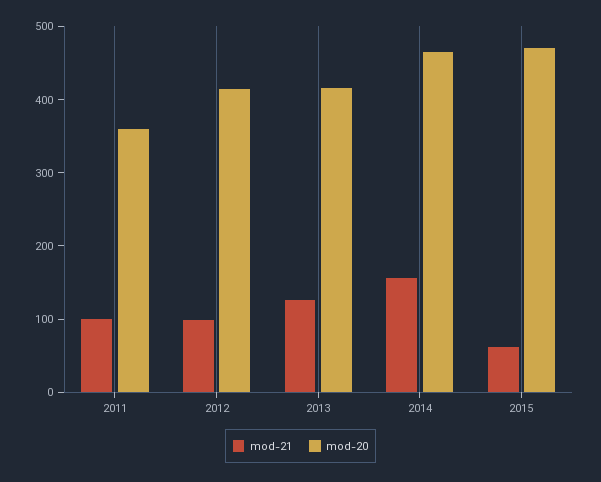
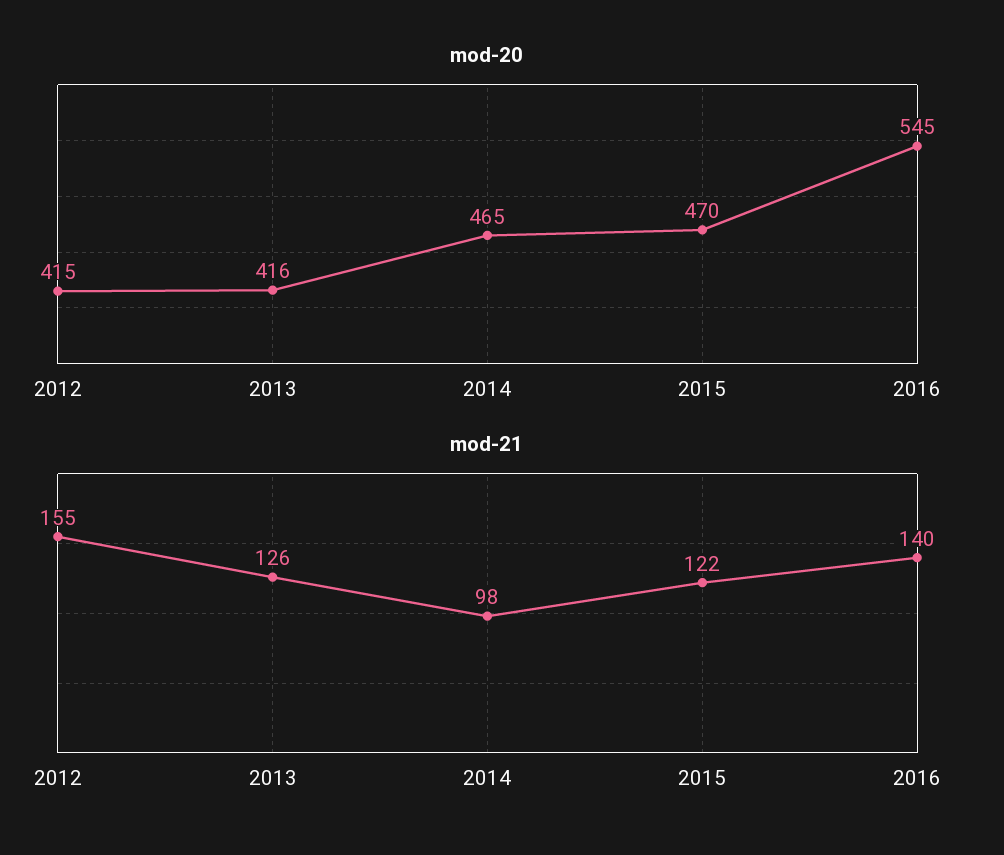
mod-21, 2011: 100 -> none
mod-20, 2011: 360 -> none
mod-21, 2012: 100 -> 155
mod-21, 2014: 160 -> 98
mod-21, 2015: 60 -> 122
mod-20, 2016: none -> 545
mod-21, 2016: none -> 140

